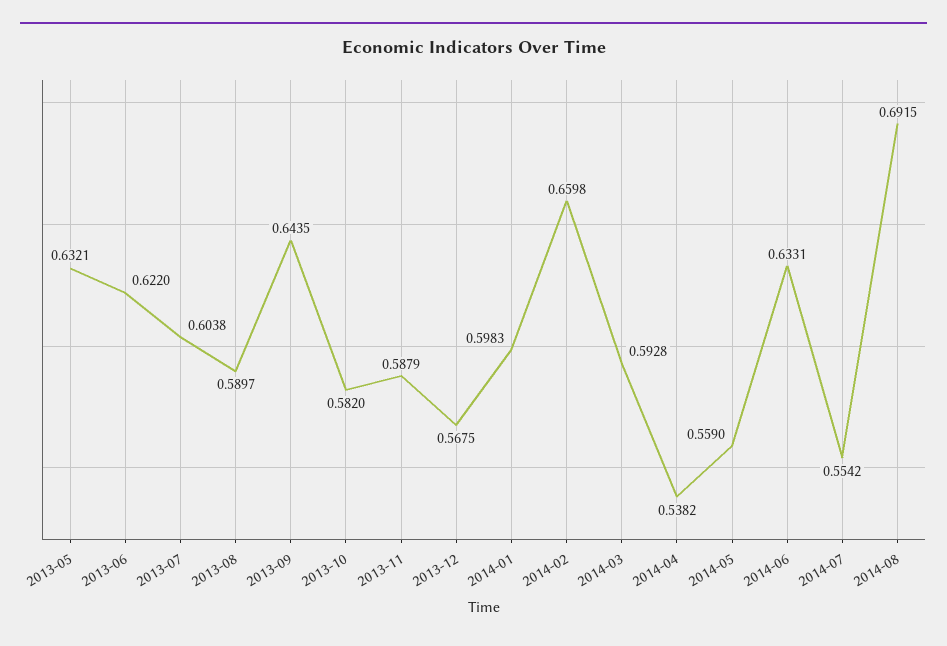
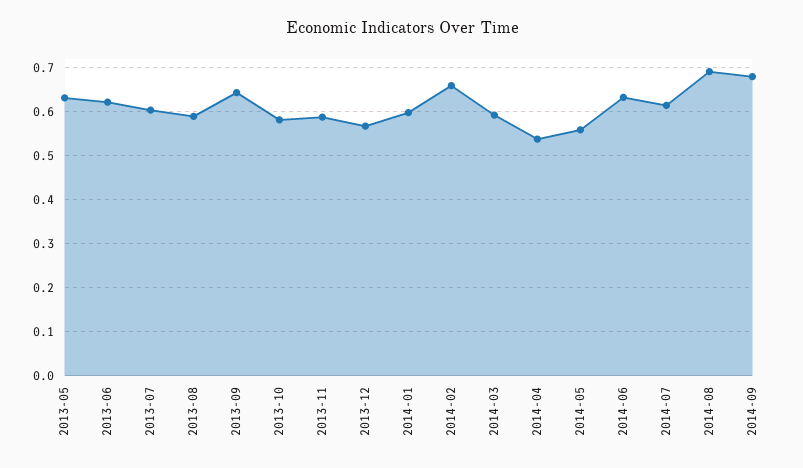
2014-07: 0.5542 -> 0.62
2014-09: none -> 0.68

